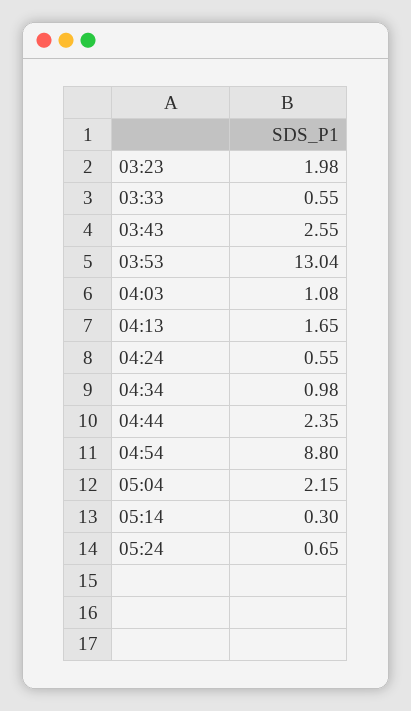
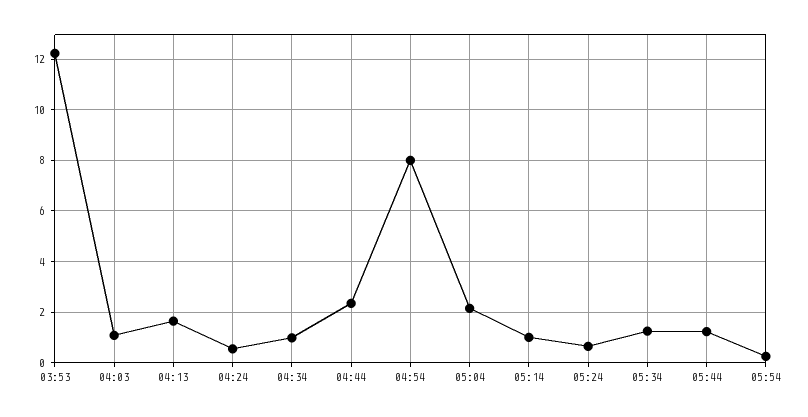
03:23: 1.98 -> none
03:33: 0.55 -> none
03:43: 2.55 -> none
03:53: 13.04 -> 12.25
04:54: 8.8 -> 8
05:14: 0.3 -> 1
05:34: none -> 1.25
05:44: none -> 1.25
05:54: none -> 0.25

